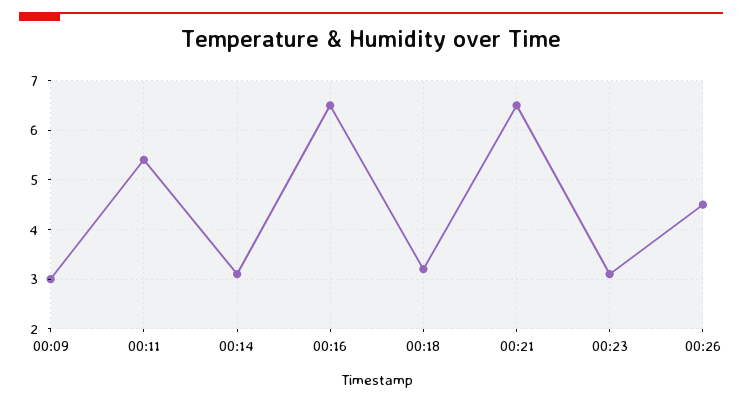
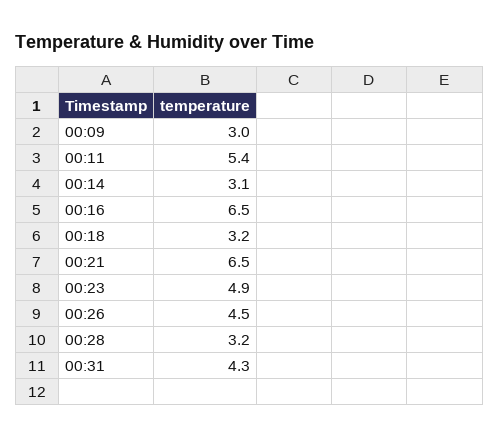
00:23: 3 -> 4.9
00:28: none -> 3.2
00:31: none -> 4.3

